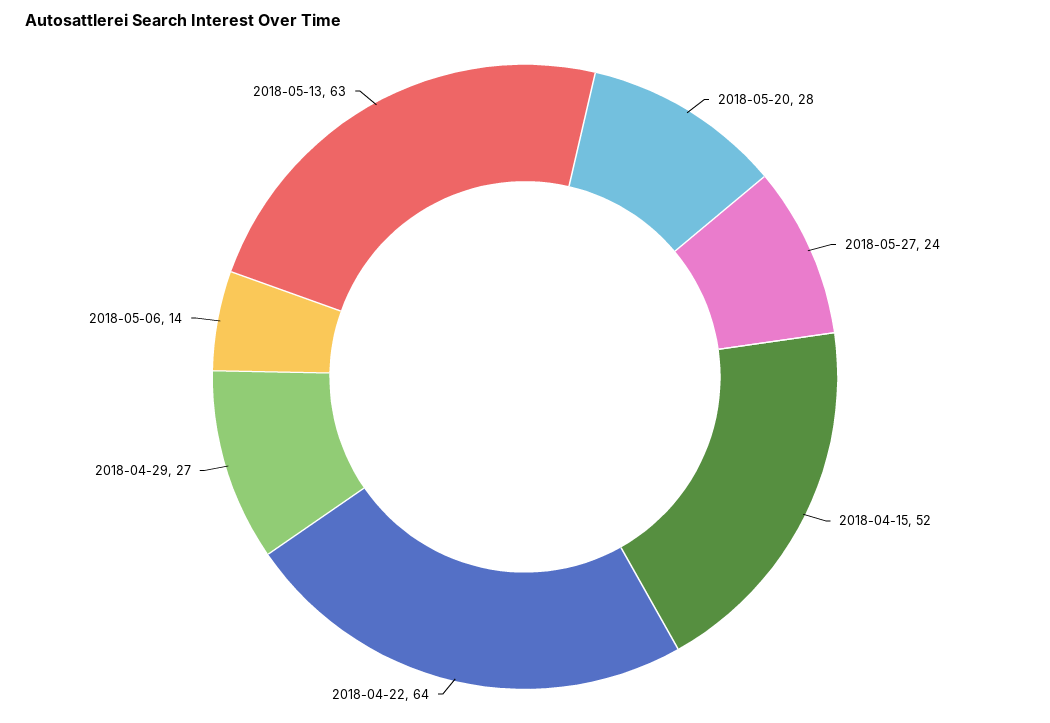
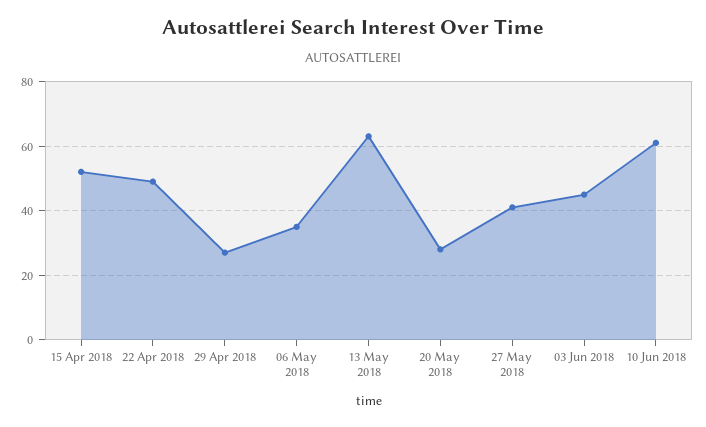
2018-05-27: 24 -> 40
2018-04-22: 64 -> 50
2018-05-06: 14 -> 35
03 Jun 2018: none -> 45
10 Jun 2018: none -> 60

